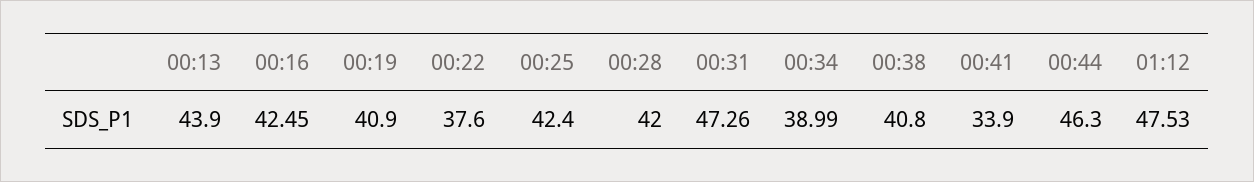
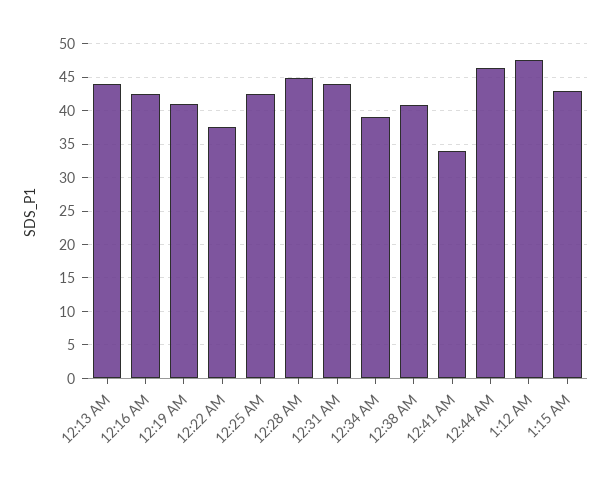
00:28: 42 -> 45
00:31: 47.26 -> 44
1:15 AM: none -> 43

